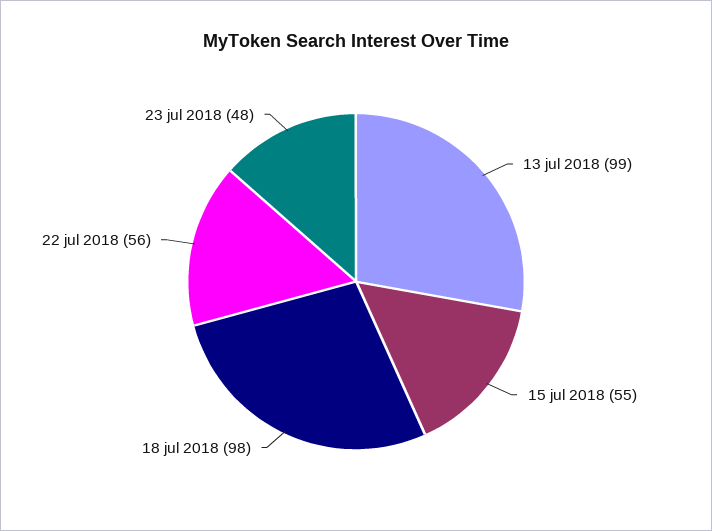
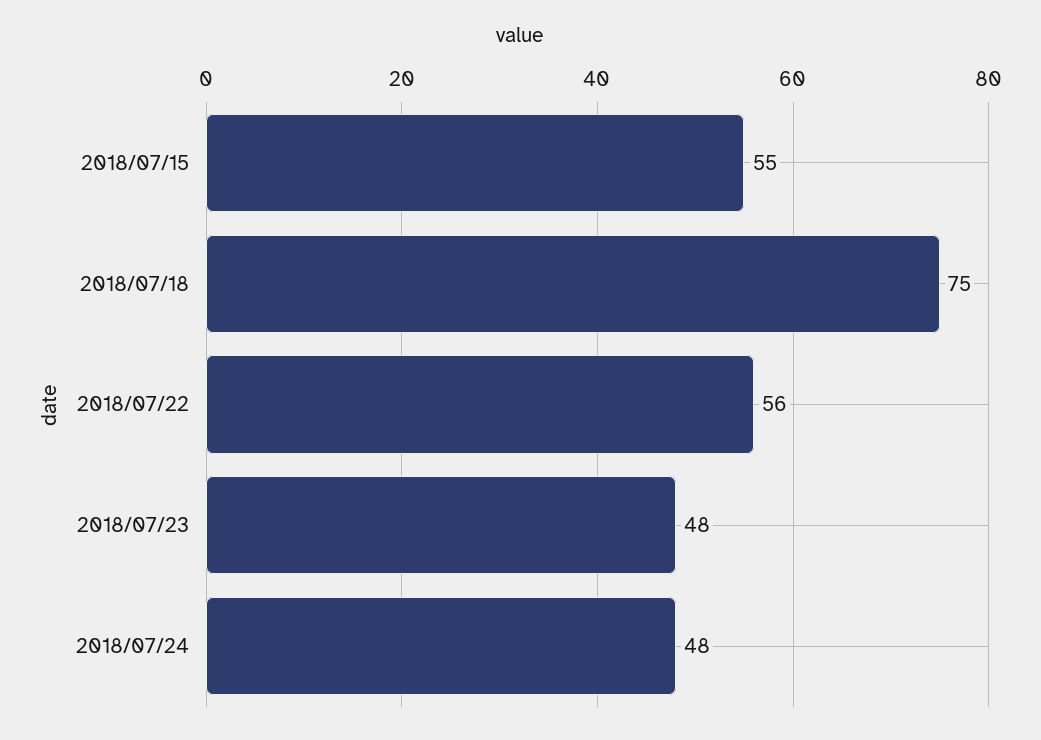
13 jul 2018: 99 -> none
18 jul 2018: 98 -> 75
2018/07/24: none -> 48

